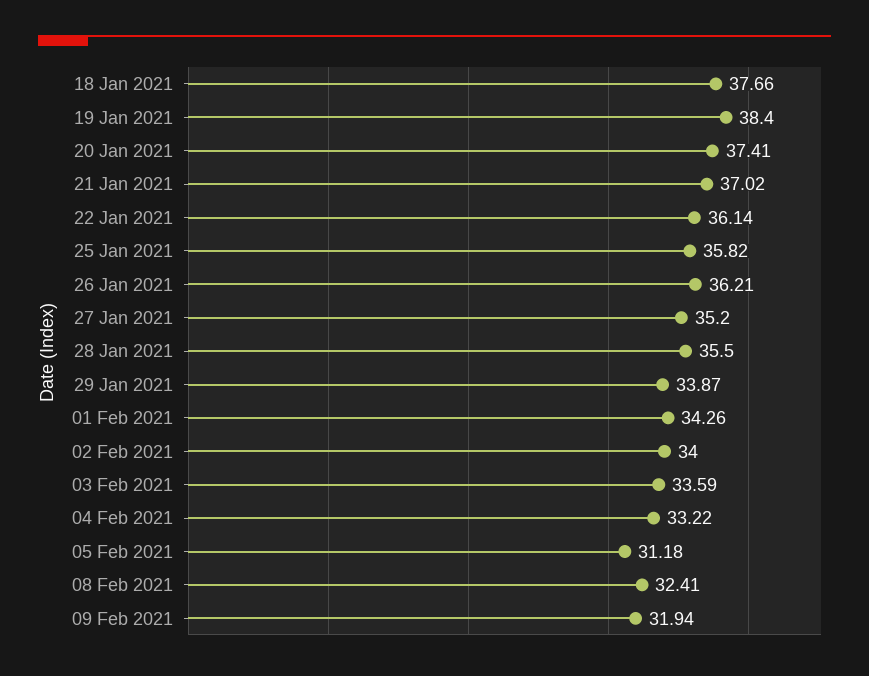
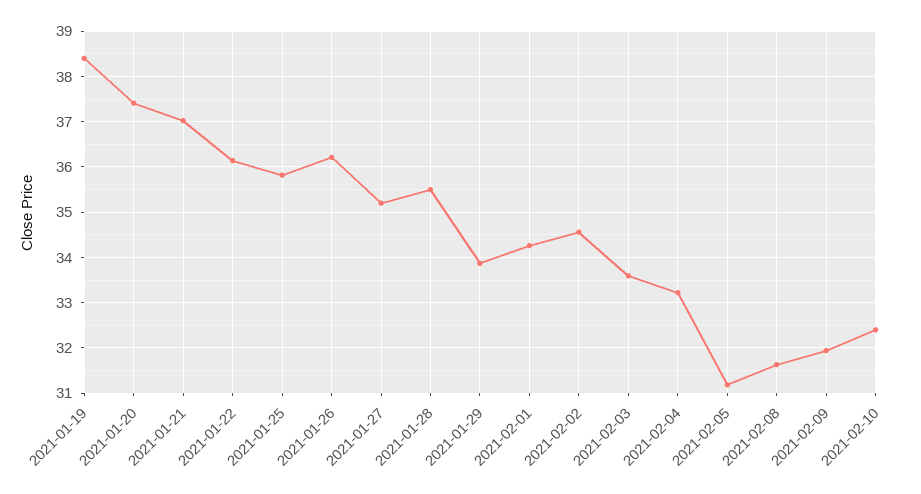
18 Jan 2021: 37.66 -> none
02 Feb 2021: 34 -> 34.6
08 Feb 2021: 32.41 -> 31.6
2021-02-10: none -> 32.4

